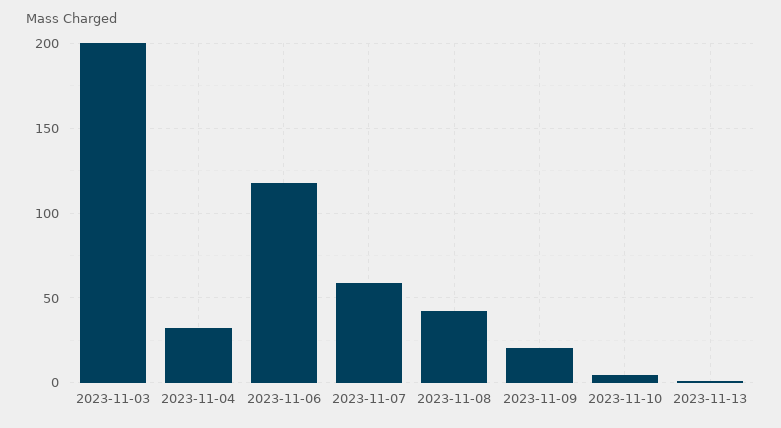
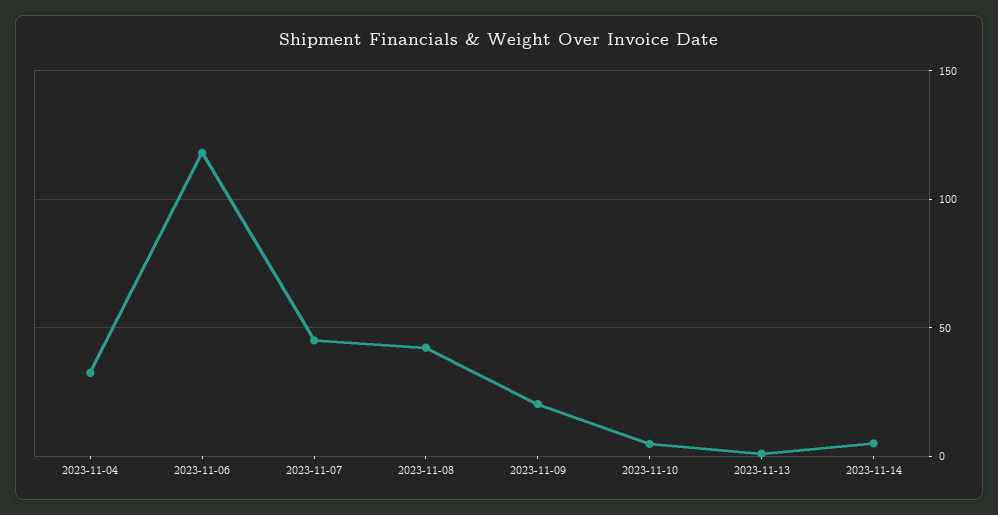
2023-11-03: 200 -> none
2023-11-07: 60 -> 45
2023-11-14: none -> 5

